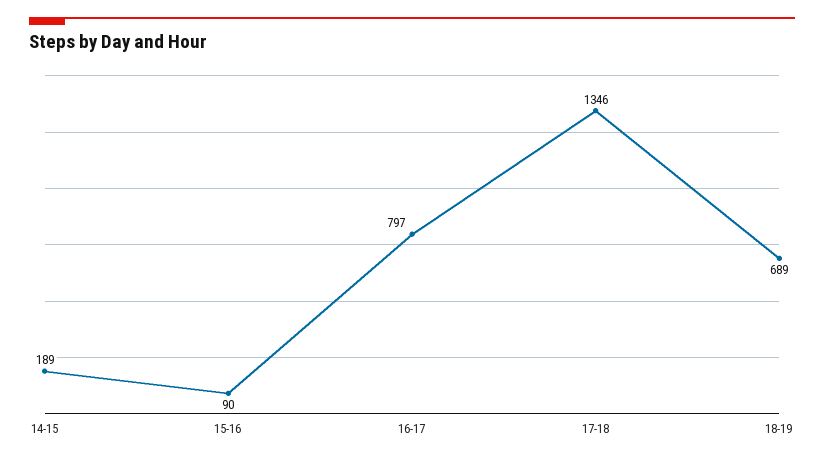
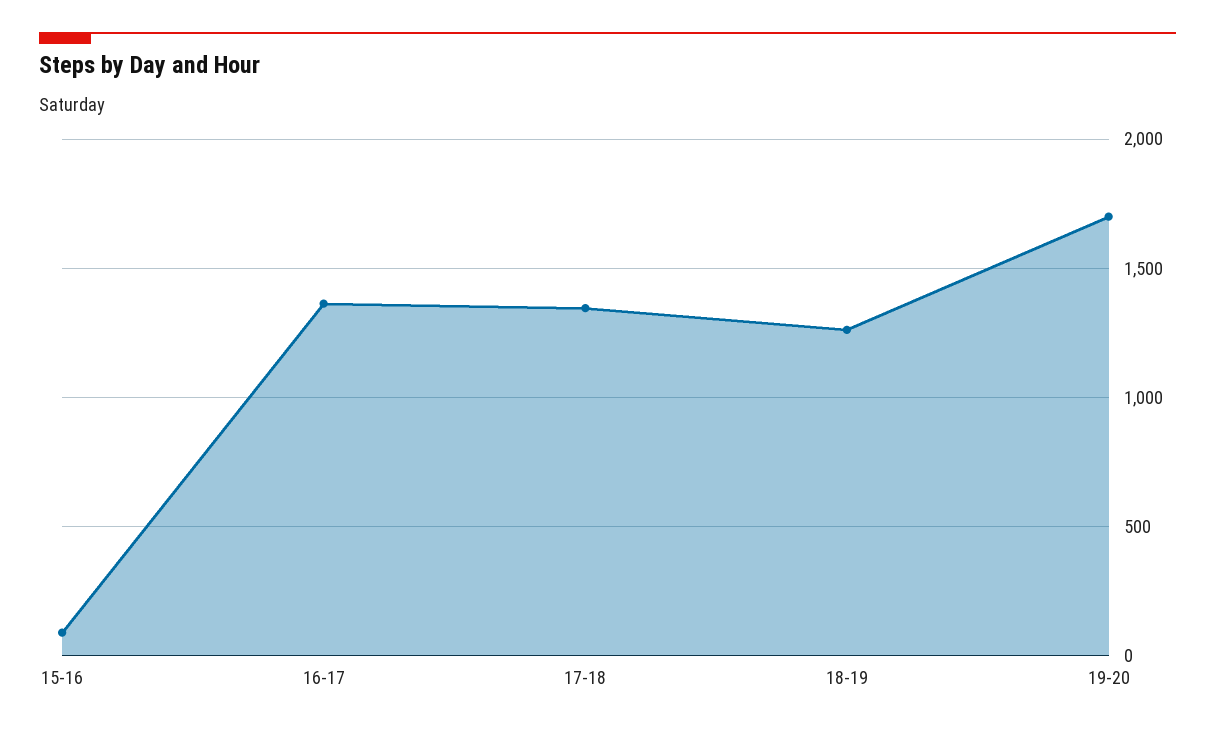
14-15: 189 -> none
16-17: 797 -> 1350
18-19: 689 -> 1250
19-20: none -> 1700

